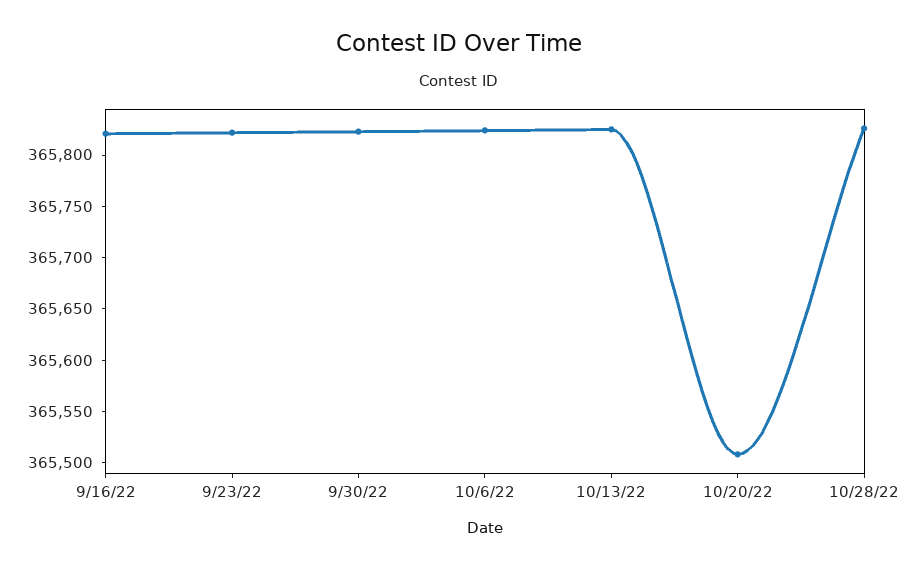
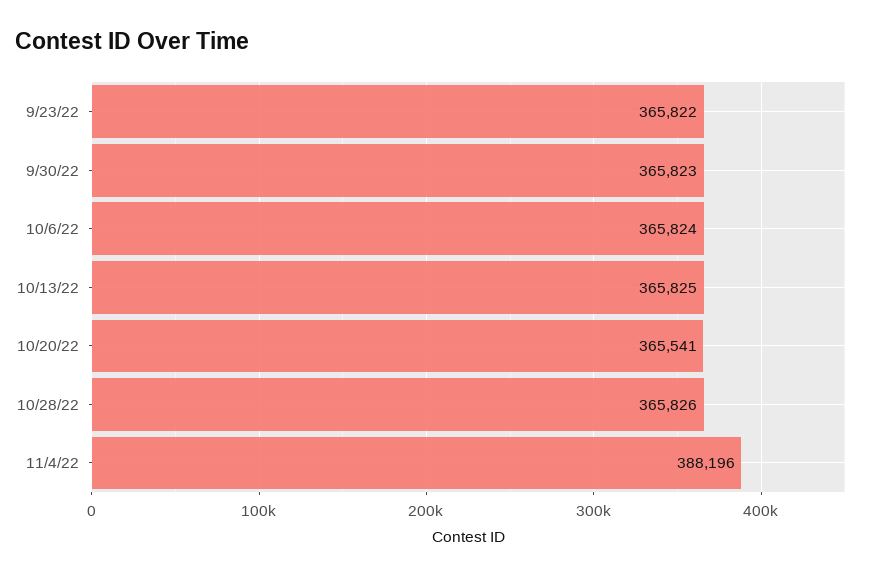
9/16/22: 365820 -> none
10/20/22: 365510 -> 365541
11/4/22: none -> 388196

